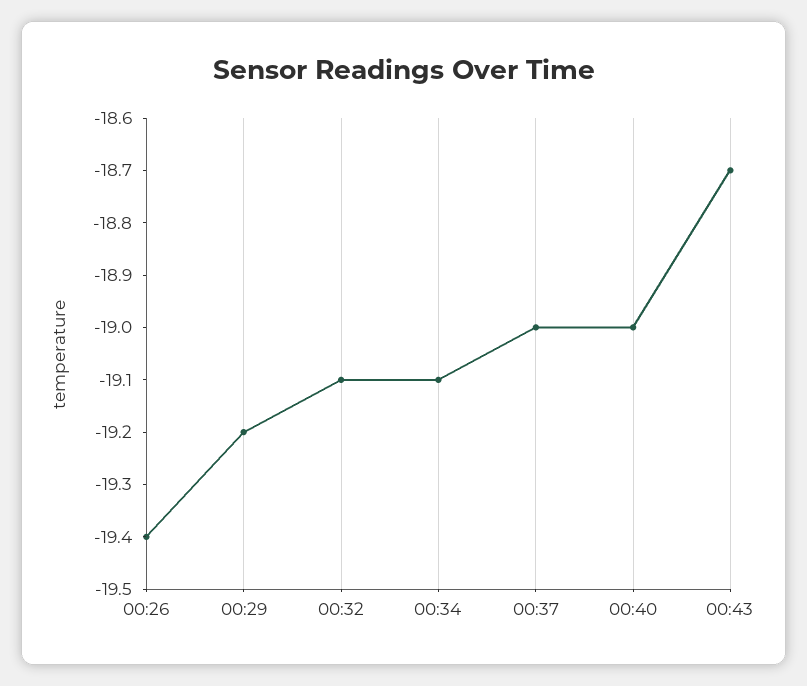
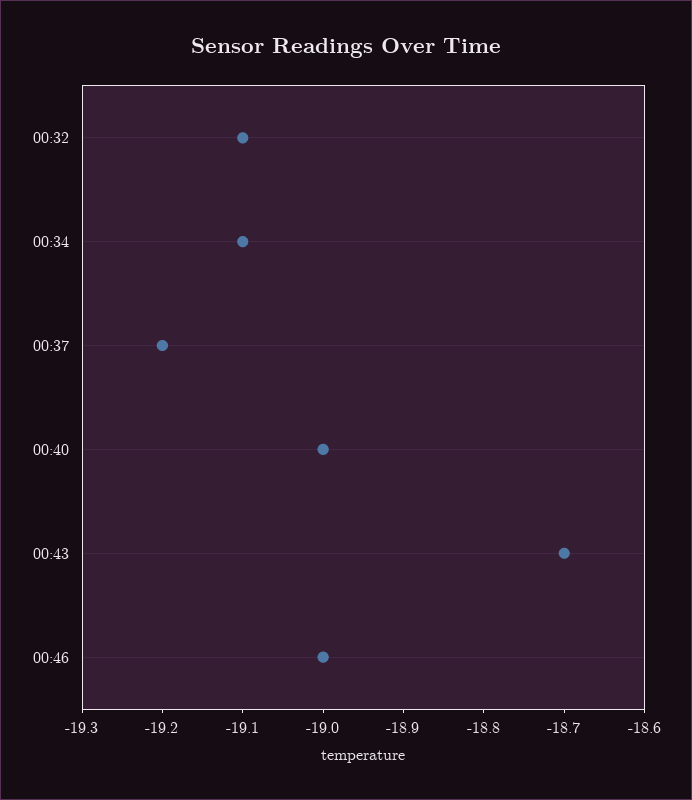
00:26: -19.4 -> none
00:29: -19.2 -> none
00:37: -19 -> -19.2
00:46: none -> -19

